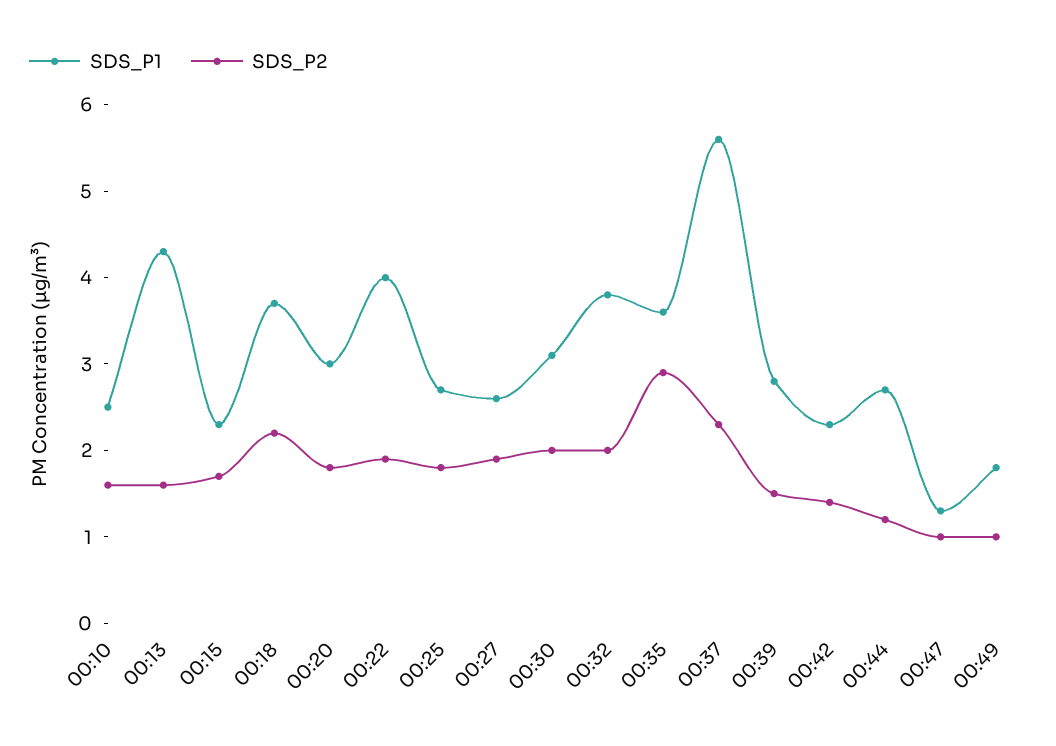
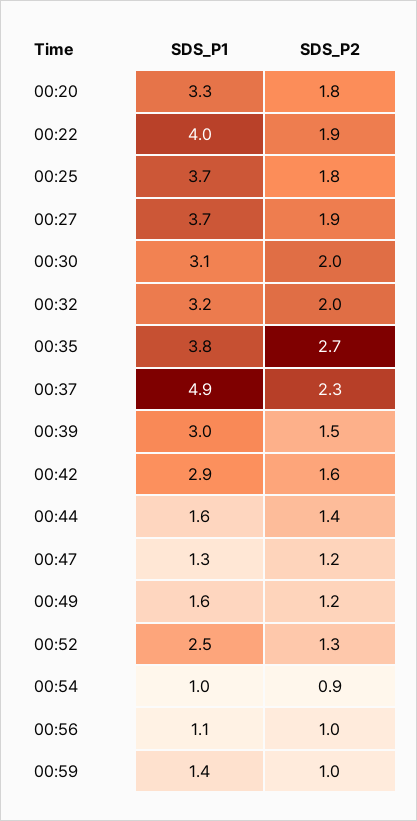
SDS_P1, 00:10: 2.5 -> none
SDS_P2, 00:10: 1.6 -> none
SDS_P1, 00:13: 4.3 -> none
SDS_P2, 00:13: 1.6 -> none
SDS_P1, 00:15: 2.3 -> none
SDS_P2, 00:15: 1.7 -> none
SDS_P1, 00:18: 3.7 -> none
SDS_P2, 00:18: 2.2 -> none
SDS_P1, 00:20: 3 -> 3.3
SDS_P1, 00:25: 2.7 -> 3.7
SDS_P1, 00:27: 2.6 -> 3.7
SDS_P1, 00:32: 3.8 -> 3.2
SDS_P1, 00:35: 3.6 -> 3.8
SDS_P2, 00:35: 2.9 -> 2.7
SDS_P1, 00:37: 5.6 -> 4.9
SDS_P1, 00:39: 2.8 -> 3
SDS_P1, 00:42: 2.3 -> 2.9
SDS_P2, 00:42: 1.4 -> 1.6
SDS_P1, 00:44: 2.7 -> 1.6
SDS_P2, 00:44: 1.2 -> 1.4
SDS_P2, 00:47: 1 -> 1.2
SDS_P1, 00:49: 1.8 -> 1.6
SDS_P2, 00:49: 1 -> 1.2
SDS_P1, 00:52: none -> 2.5
SDS_P2, 00:52: none -> 1.3
SDS_P1, 00:54: none -> 1
SDS_P2, 00:54: none -> 0.9
SDS_P1, 00:56: none -> 1.1
SDS_P2, 00:56: none -> 1
SDS_P1, 00:59: none -> 1.4
SDS_P2, 00:59: none -> 1

